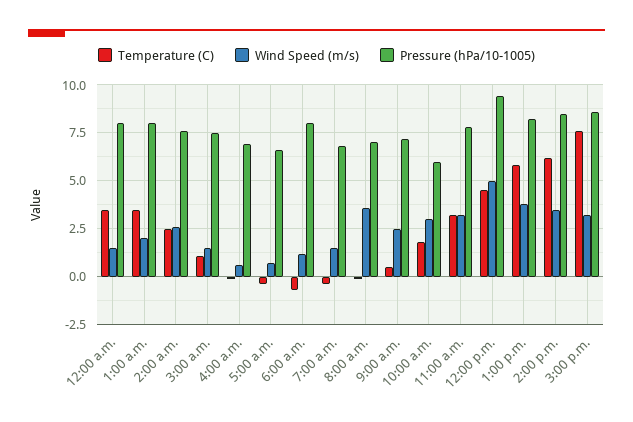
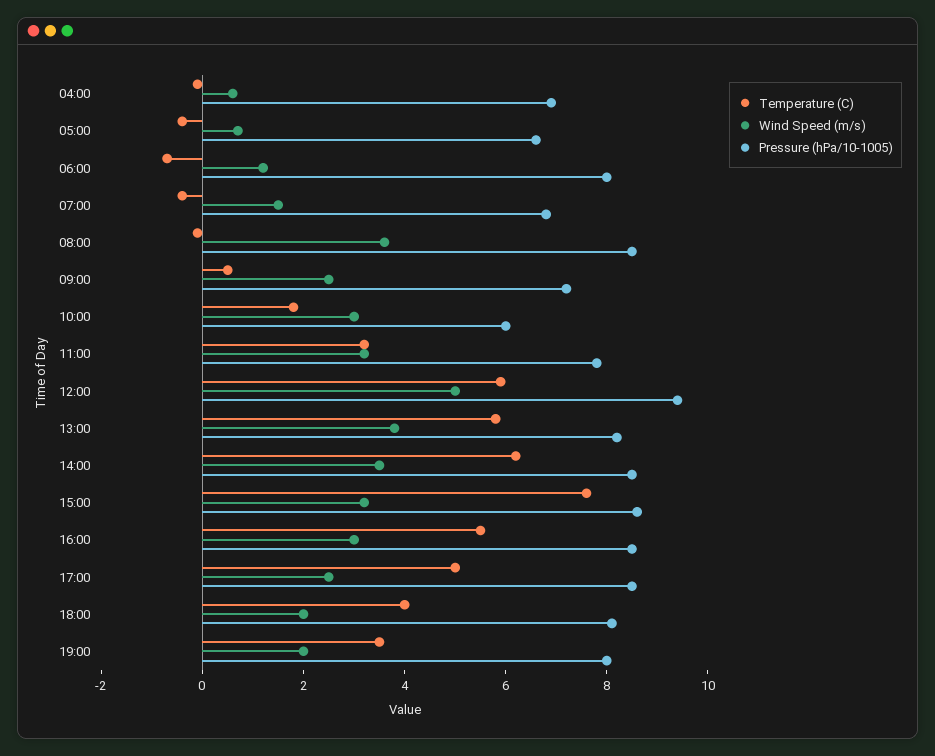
Temperature (C), 12:00 a.m.: 3.5 -> none
Wind Speed (m/s), 12:00 a.m.: 1.5 -> none
Pressure (hPa/10-1005), 12:00 a.m.: 8 -> none
Temperature (C), 1:00 a.m.: 3.5 -> none
Wind Speed (m/s), 1:00 a.m.: 2 -> none
Pressure (hPa/10-1005), 1:00 a.m.: 8 -> none
Temperature (C), 2:00 a.m.: 2.5 -> none
Wind Speed (m/s), 2:00 a.m.: 2.5 -> none
Pressure (hPa/10-1005), 2:00 a.m.: 7.5 -> none
Temperature (C), 3:00 a.m.: 1 -> none
Wind Speed (m/s), 3:00 a.m.: 1.5 -> none
Pressure (hPa/10-1005), 3:00 a.m.: 7.5 -> none
Pressure (hPa/10-1005), 8:00 a.m.: 7 -> 8.5
Temperature (C), 12:00 p.m.: 4.5 -> 6
Temperature (C), 16:00: none -> 5.5
Wind Speed (m/s), 16:00: none -> 3
Pressure (hPa/10-1005), 16:00: none -> 8.5
Temperature (C), 17:00: none -> 5
Wind Speed (m/s), 17:00: none -> 2.5
Pressure (hPa/10-1005), 17:00: none -> 8.5
Temperature (C), 18:00: none -> 4
Wind Speed (m/s), 18:00: none -> 2
Pressure (hPa/10-1005), 18:00: none -> 8
Temperature (C), 19:00: none -> 3.5
Wind Speed (m/s), 19:00: none -> 2
Pressure (hPa/10-1005), 19:00: none -> 8

